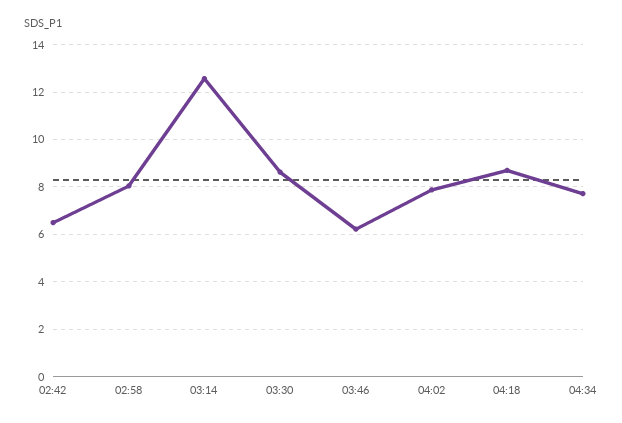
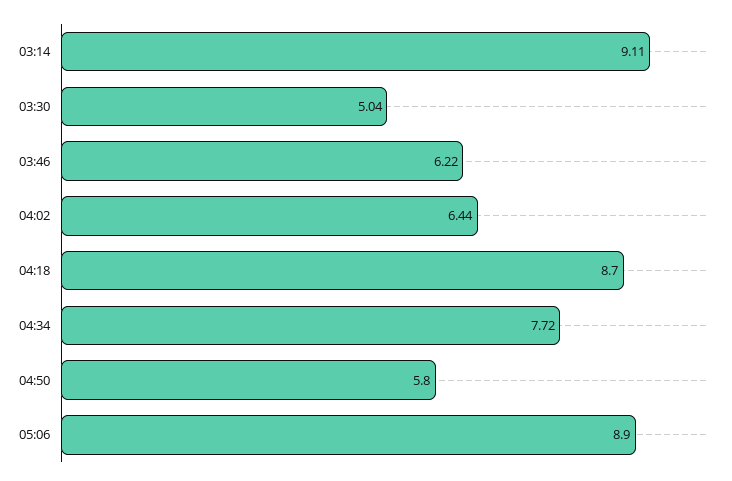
02:42: 6.5 -> none
02:58: 8 -> none
03:14: 12.5 -> 9.11
03:30: 8.5 -> 5.04
04:02: 8 -> 6.44
04:50: none -> 5.8
05:06: none -> 8.9

